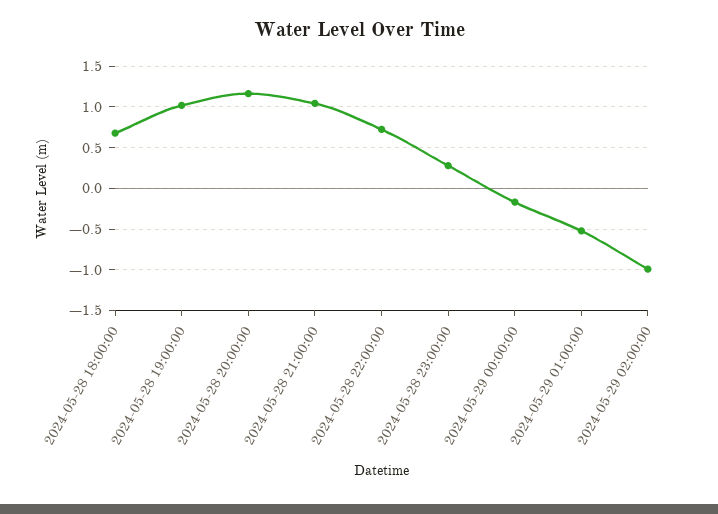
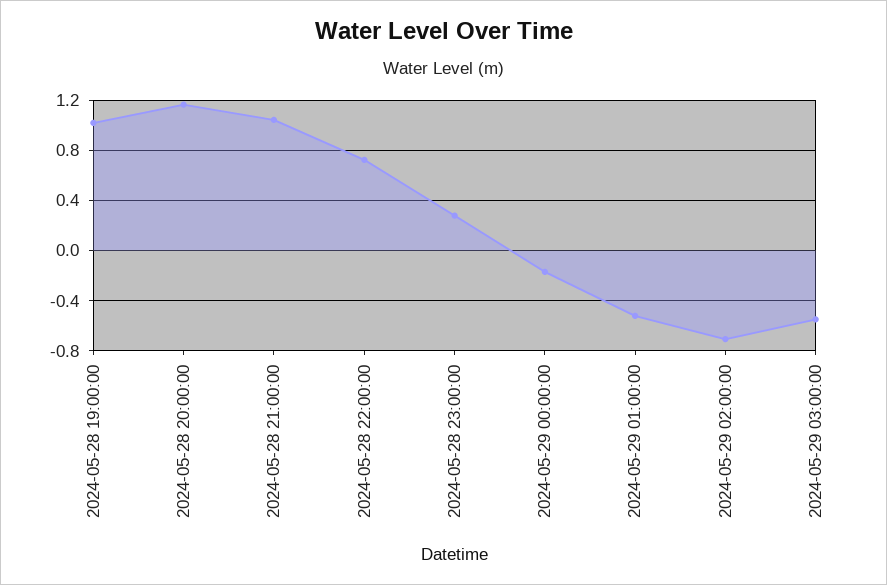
2024-05-28 18:00:00: 0.7 -> none
2024-05-29 02:00:00: -1 -> -0.7
2024-05-29 03:00:00: none -> -0.55

